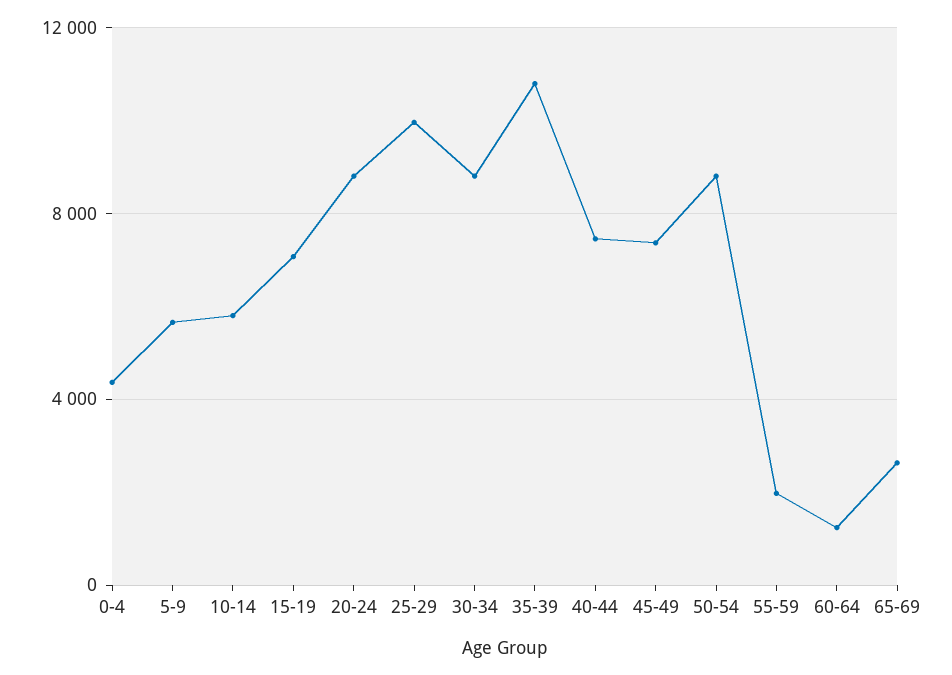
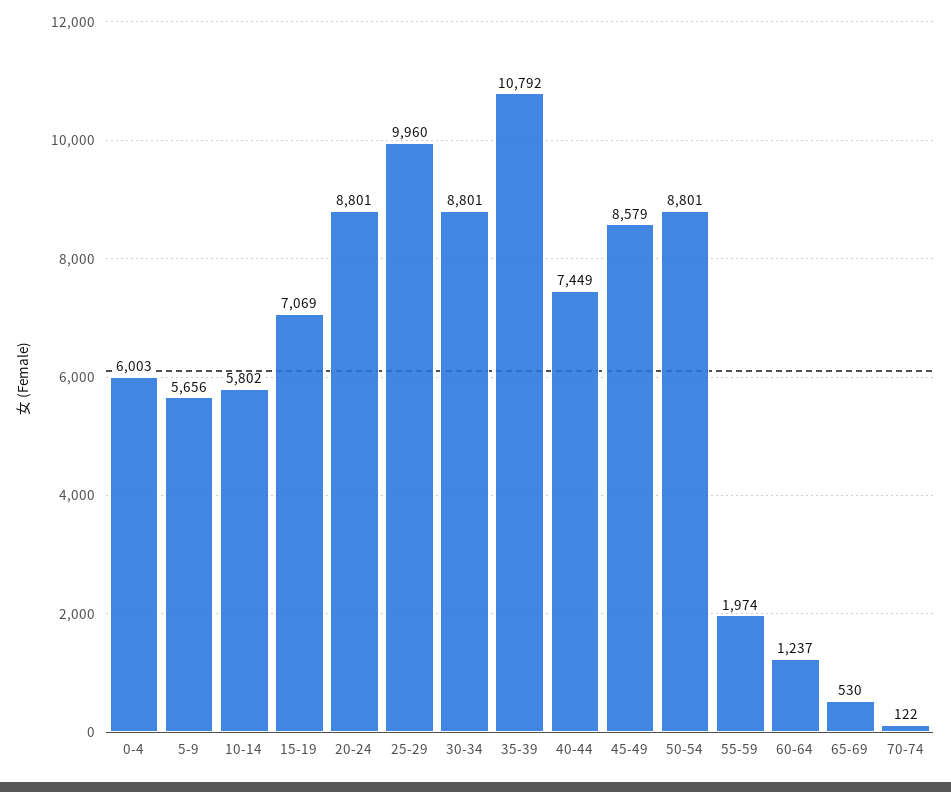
0-4: 4500 -> 6003
45-49: 7500 -> 8579
65-69: 2500 -> 530
70-74: none -> 122

